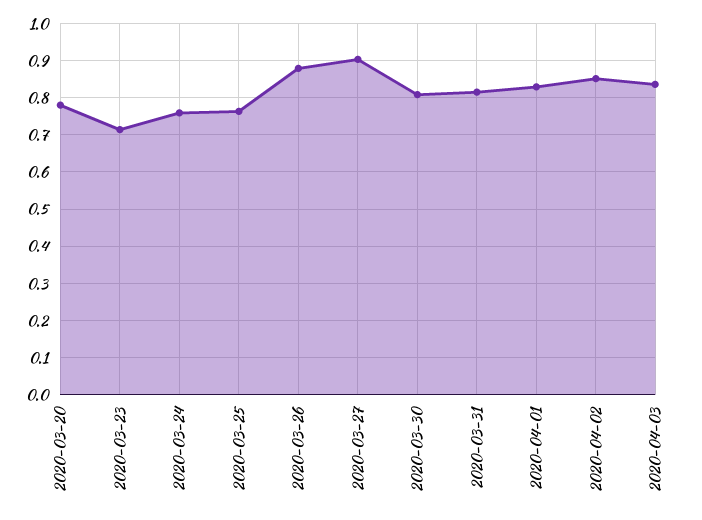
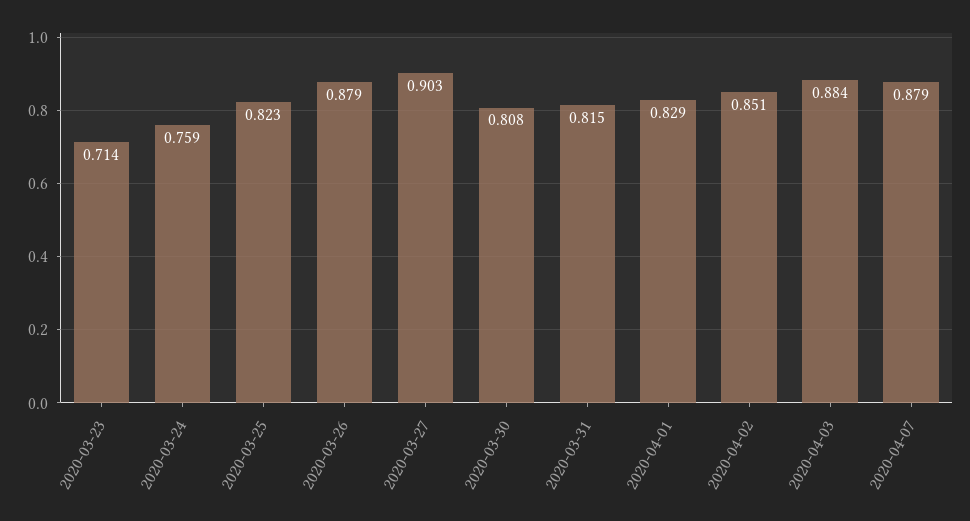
2020-03-20: 0.78 -> none
2020-03-25: 0.76 -> 0.823
2020-04-03: 0.84 -> 0.884
2020-04-07: none -> 0.879

